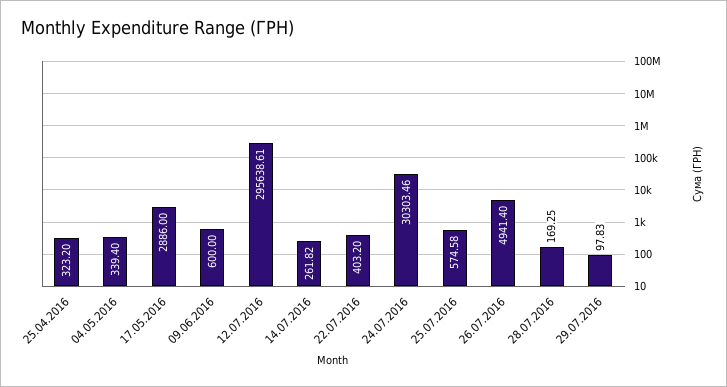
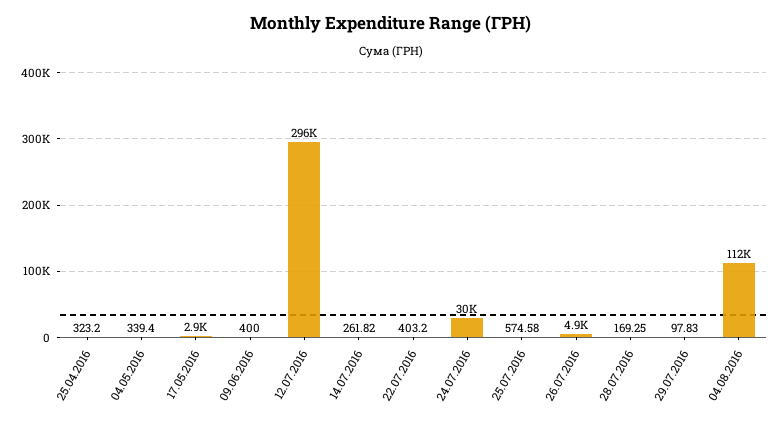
09.06.2016: 600 -> 400
04.08.2016: none -> 112000

